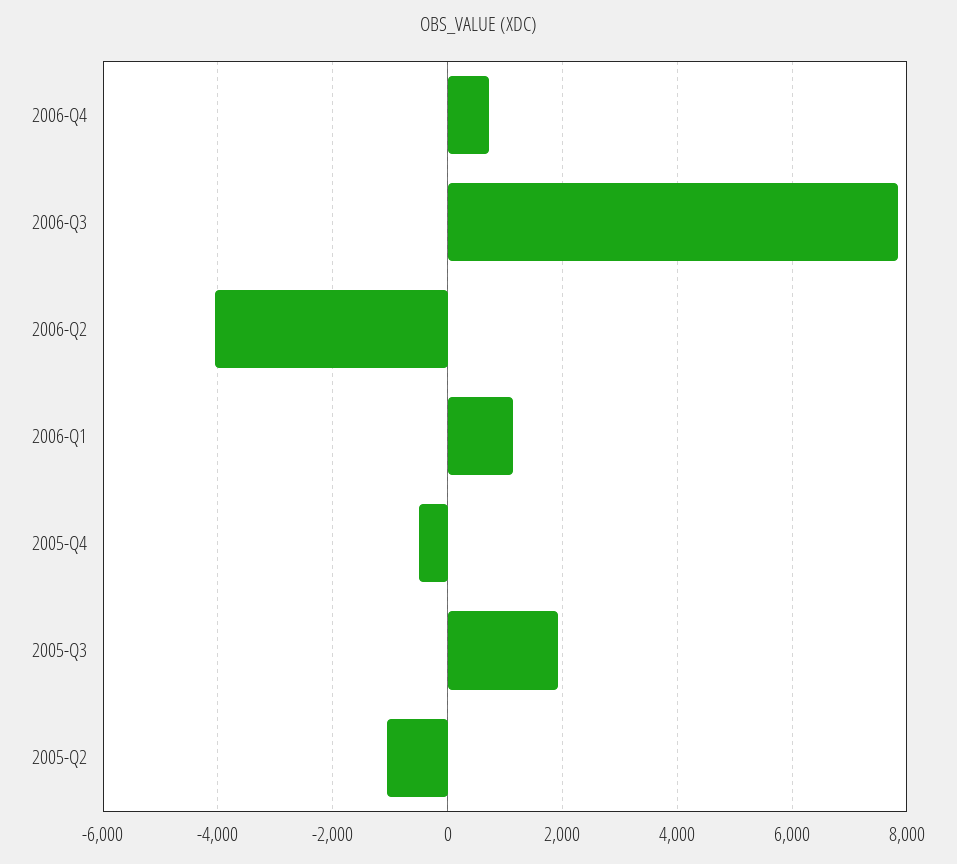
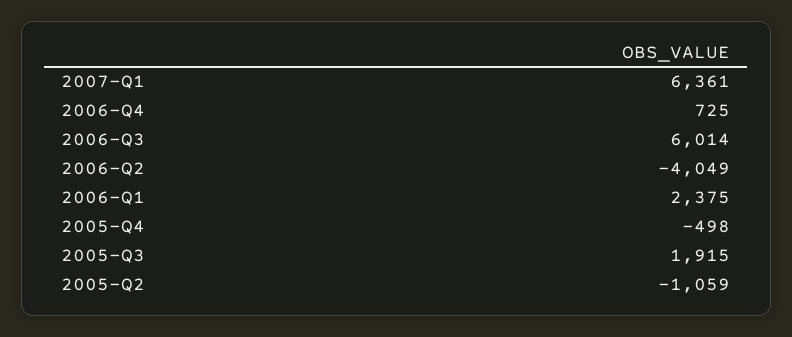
2006-Q3: 7800 -> 6014
2006-Q1: 1200 -> 2375
2007-Q1: none -> 6361

